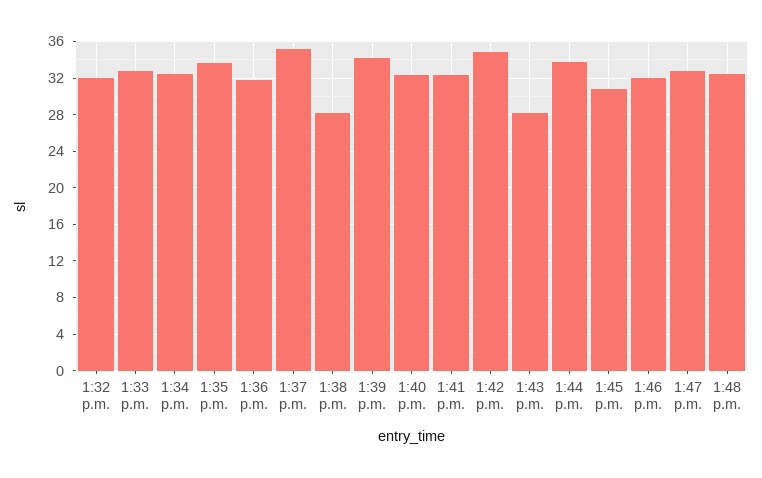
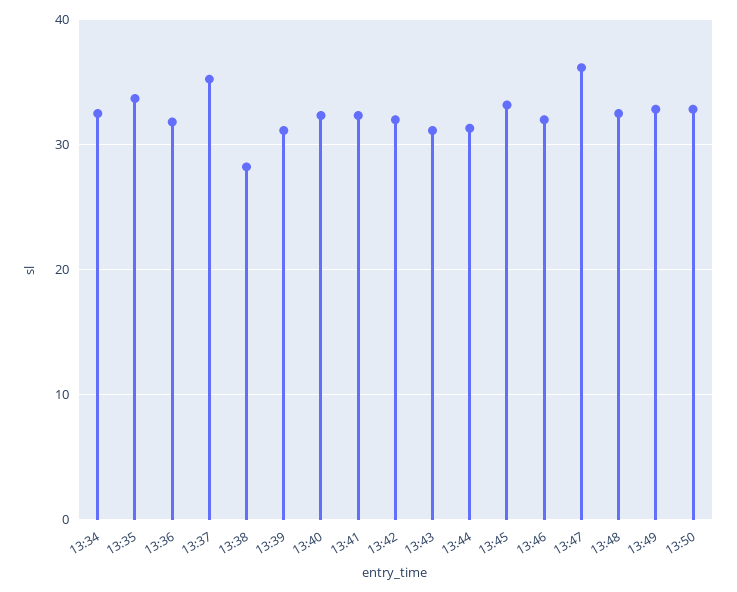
1:32 p.m.: 32 -> none
1:33 p.m.: 33 -> none
1:39 p.m.: 34 -> 31
1:42 p.m.: 35 -> 32
1:43 p.m.: 28 -> 31
1:44 p.m.: 34 -> 31
1:45 p.m.: 31 -> 33
1:47 p.m.: 33 -> 36
13:49: none -> 33
13:50: none -> 33

